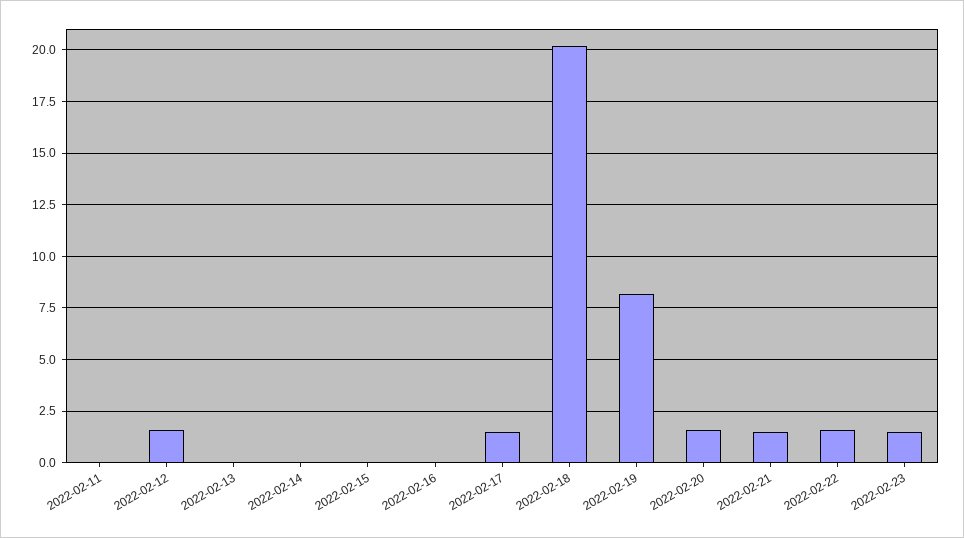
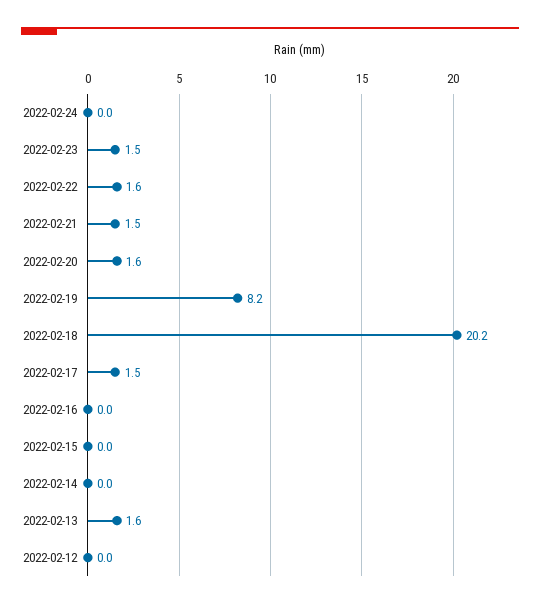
2022-02-11: 0 -> none
2022-02-12: 1.5 -> 0
2022-02-13: 0 -> 1.6
2022-02-24: none -> 0

